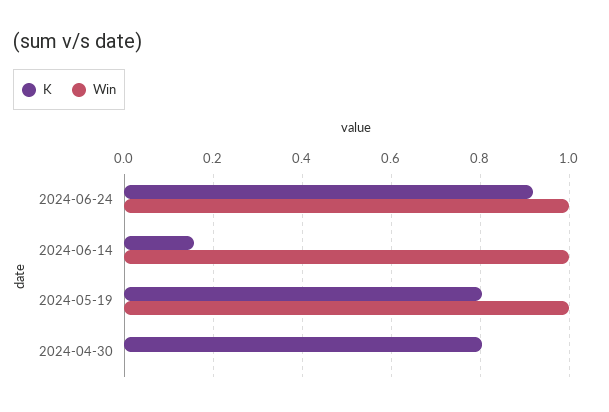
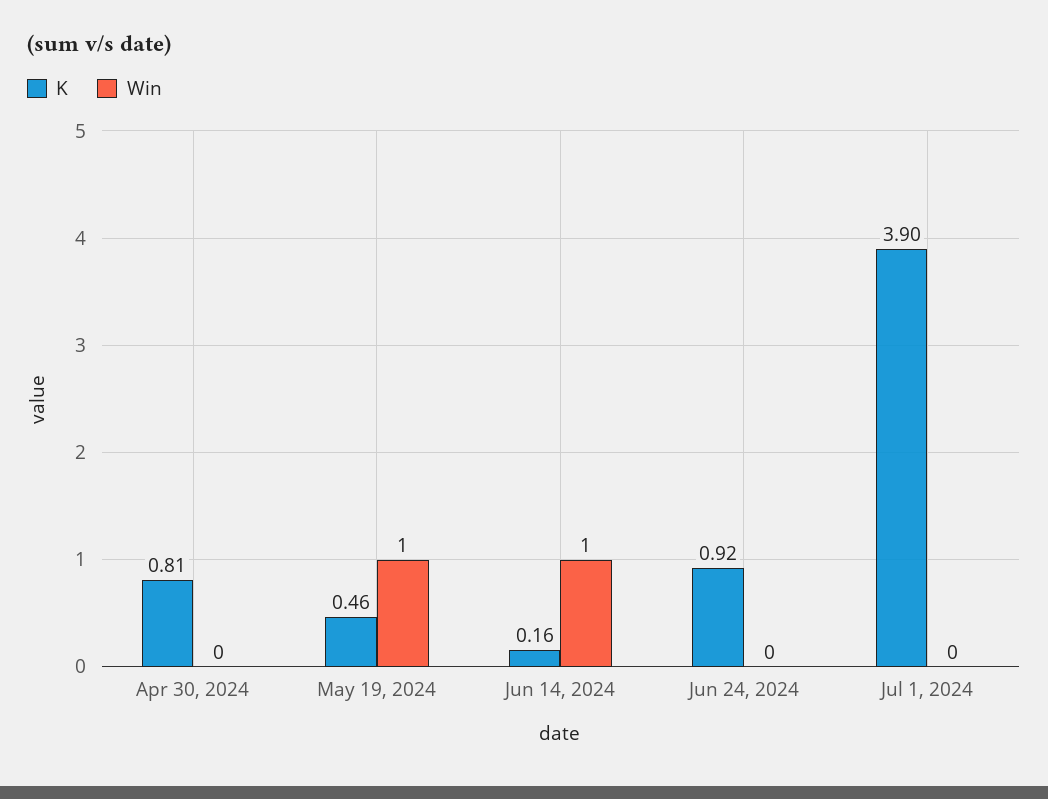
Win, 2024-06-24: 1 -> 0
K, 2024-05-19: 0.8 -> 0.46
K, Jul 1, 2024: none -> 3.9
Win, Jul 1, 2024: none -> 0

